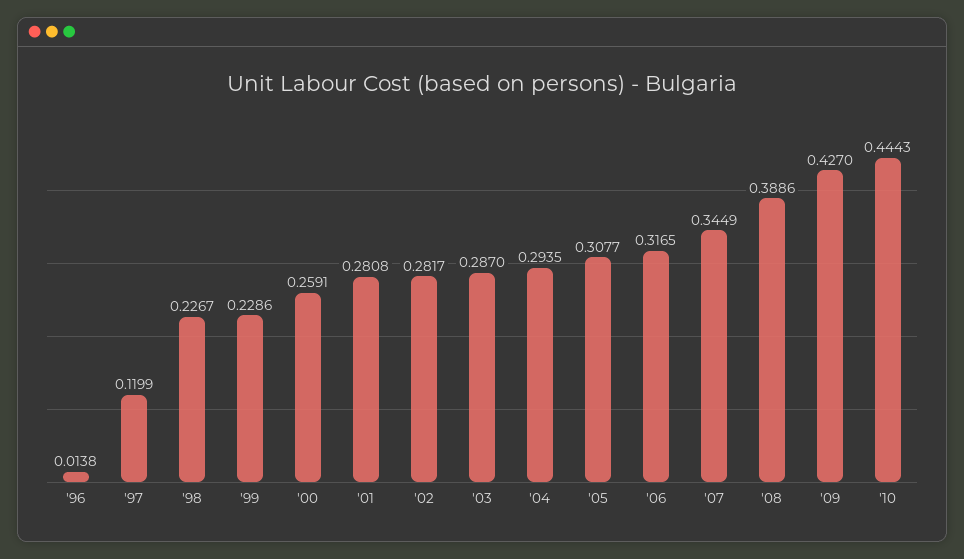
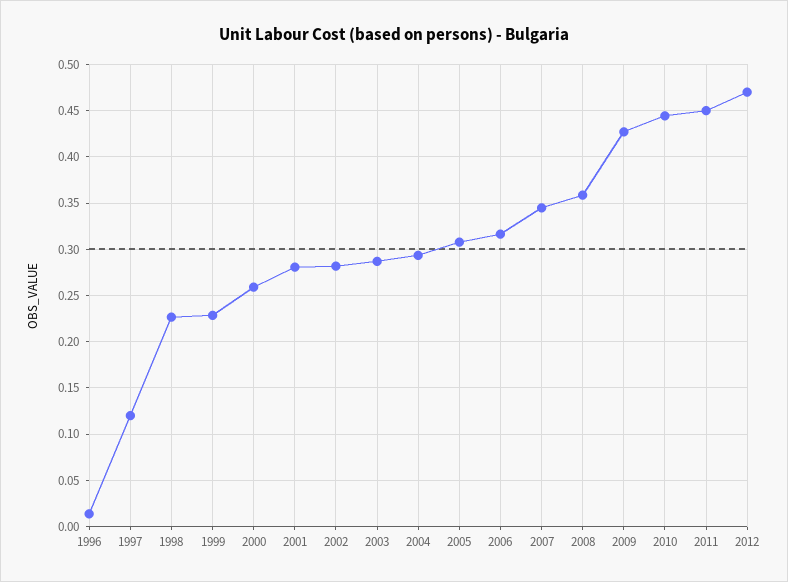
'08: 0.3886 -> 0.36
2011: none -> 0.45
2012: none -> 0.47

